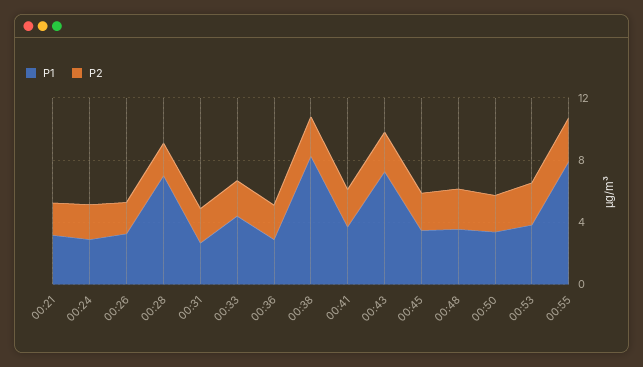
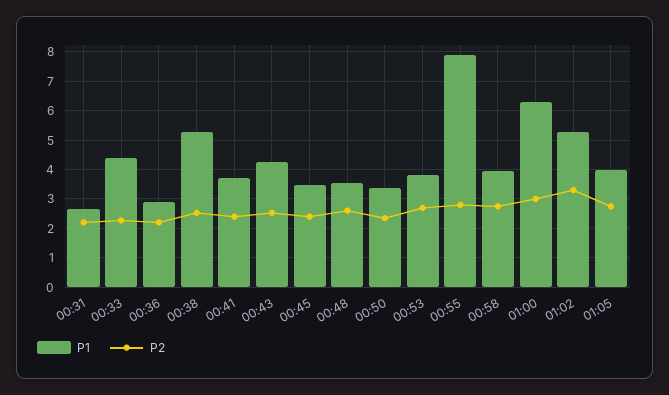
P1, 00:21: 3 -> none
P2, 00:21: 2 -> none
P1, 00:24: 3 -> none
P2, 00:24: 2 -> none
P1, 00:26: 3 -> none
P2, 00:26: 2 -> none
P1, 00:28: 7 -> none
P2, 00:28: 2 -> none
P1, 00:38: 8 -> 5.25
P1, 00:43: 7 -> 4.25
P1, 00:58: none -> 4
P2, 00:58: none -> 2.75
P1, 01:00: none -> 6.25
P2, 01:00: none -> 3
P1, 01:02: none -> 5.25
P2, 01:02: none -> 3.25
P1, 01:05: none -> 4
P2, 01:05: none -> 2.75

